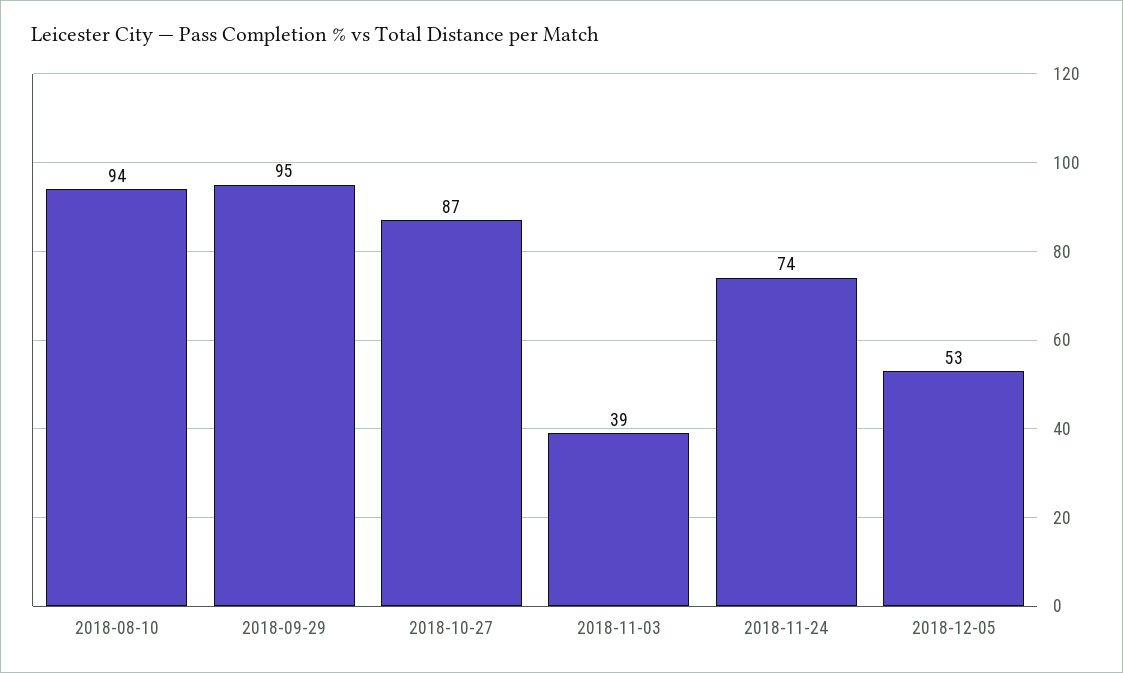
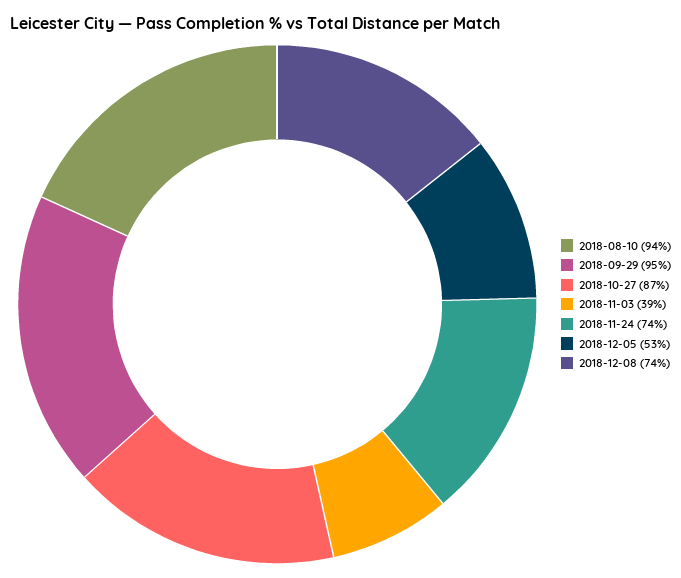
2018-12-08: none -> 74

